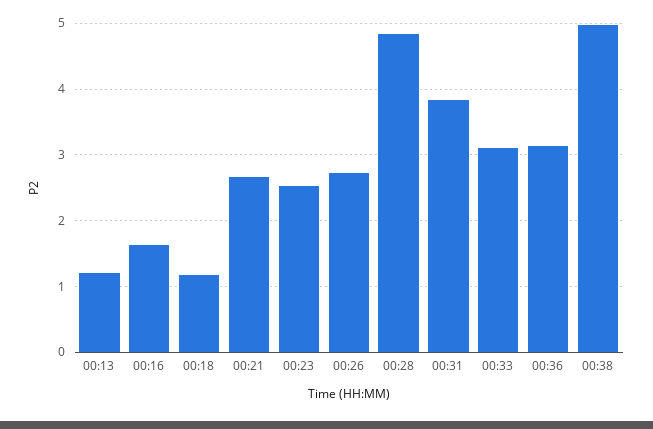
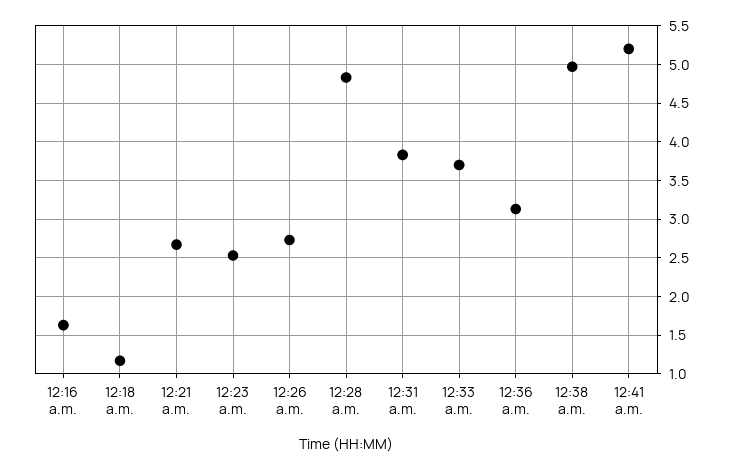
00:13: 1.2 -> none
00:33: 3.1 -> 3.7
12:41 a.m.: none -> 5.2

